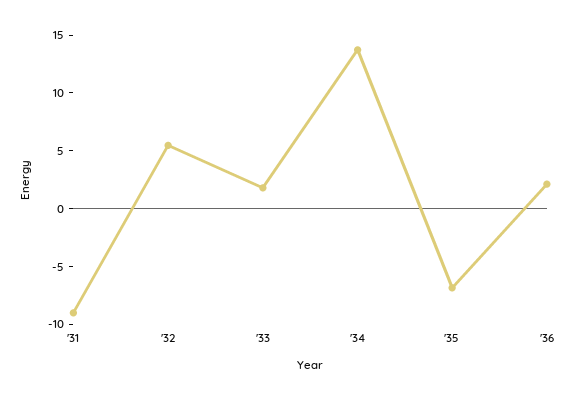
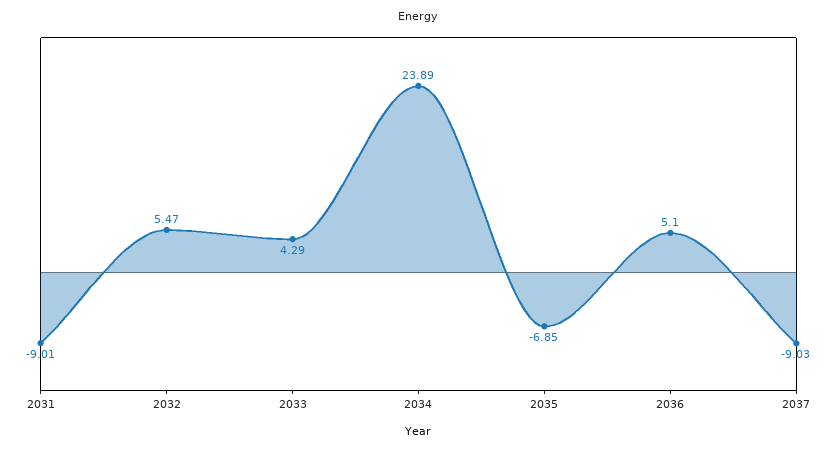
'33: 2 -> 4.29
'34: 14 -> 23.89
'36: 2 -> 5.1
2037: none -> -9.03

